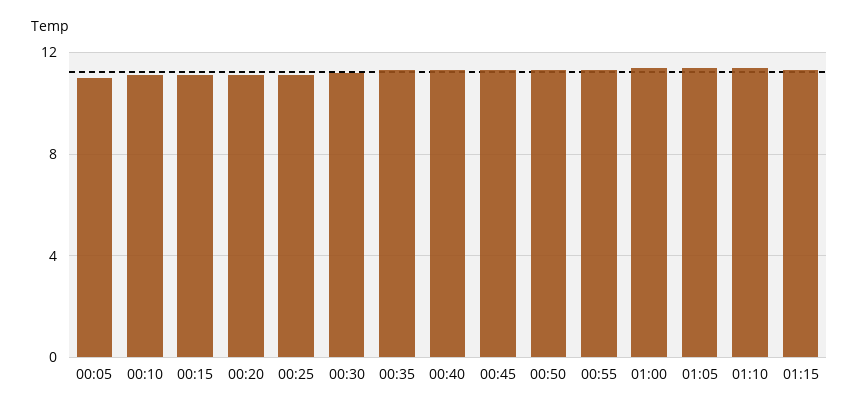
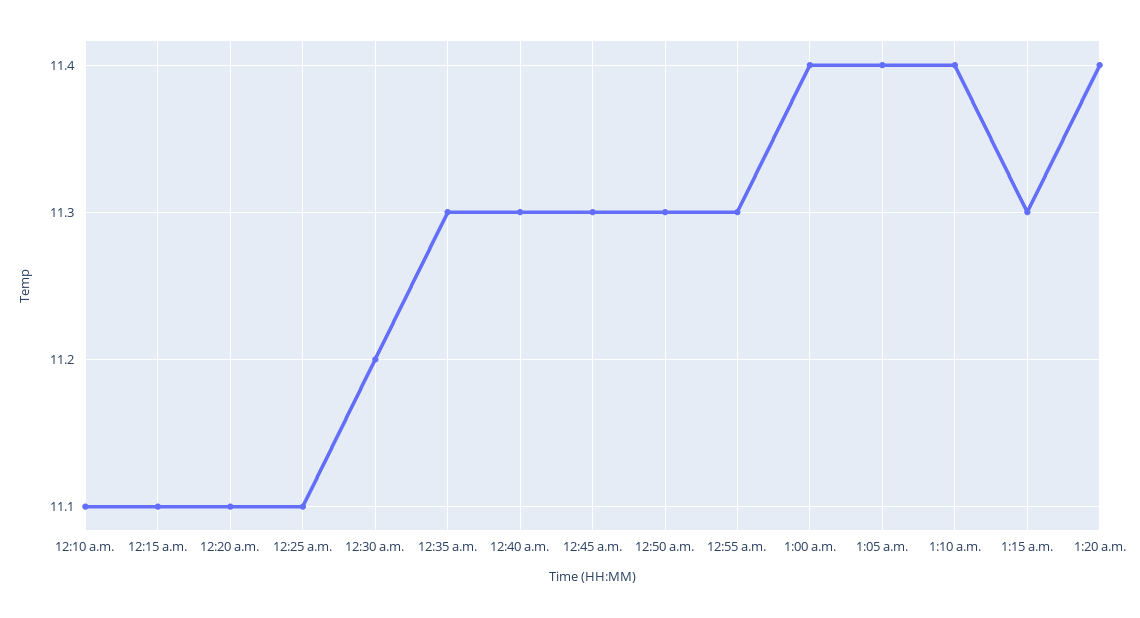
00:05: 11 -> none
1:20 a.m.: none -> 11.4

